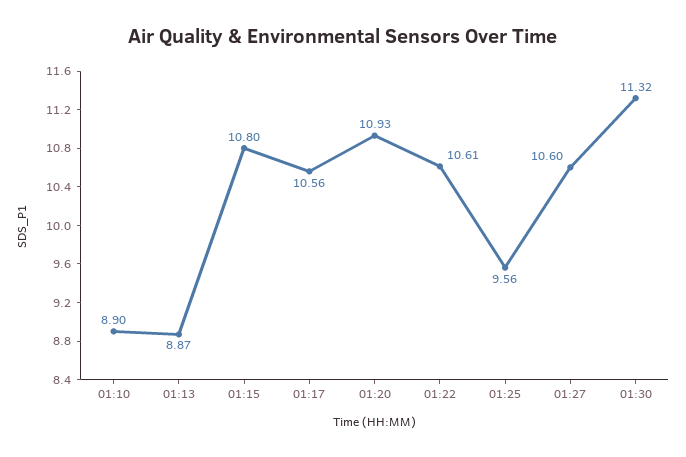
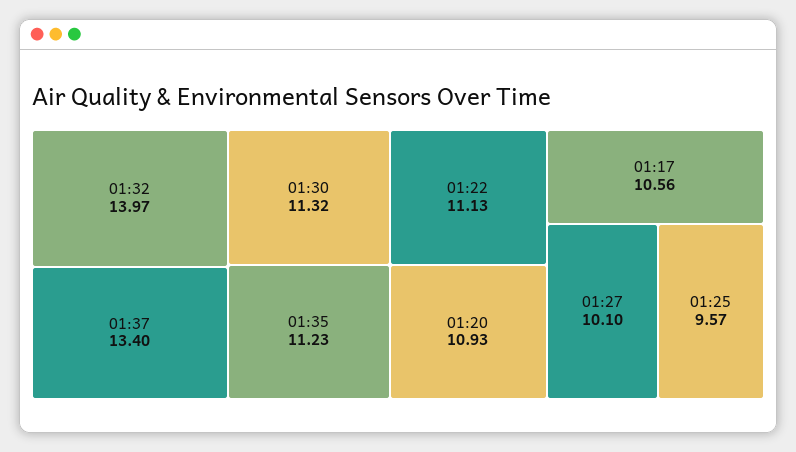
01:10: 8.9 -> none
01:13: 8.87 -> none
01:15: 10.8 -> none
01:22: 10.61 -> 11.13
01:25: 9.56 -> 9.57
01:27: 10.6 -> 10.1
01:32: none -> 13.97
01:37: none -> 13.4
01:35: none -> 11.23

